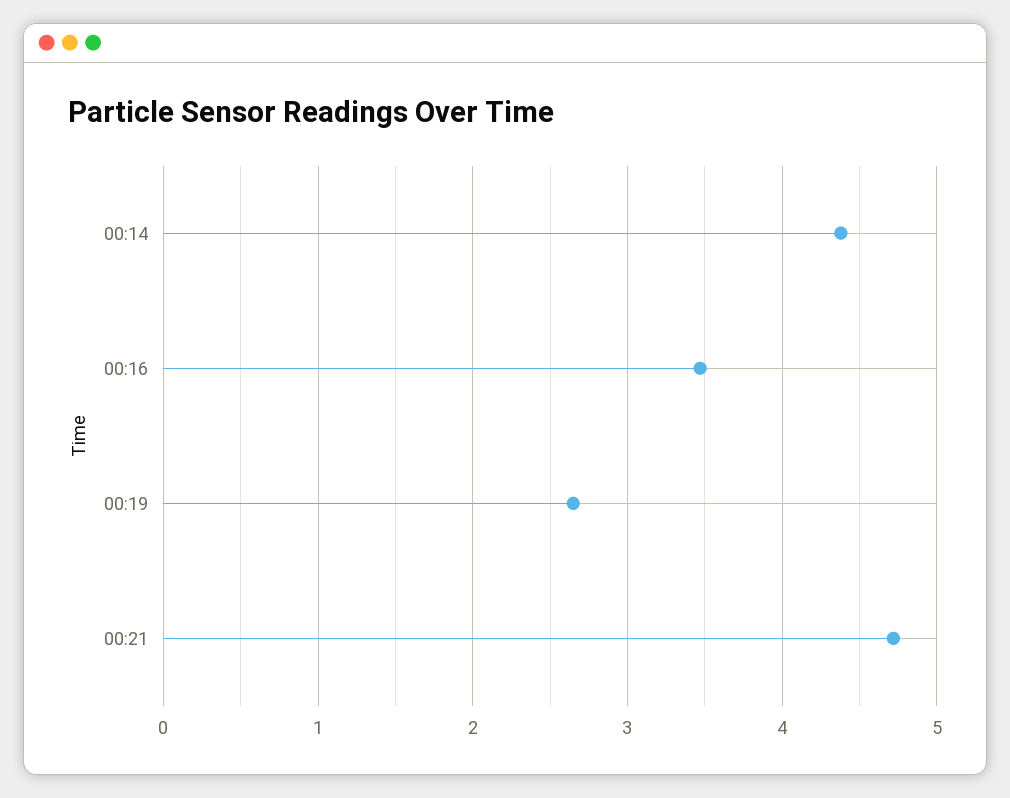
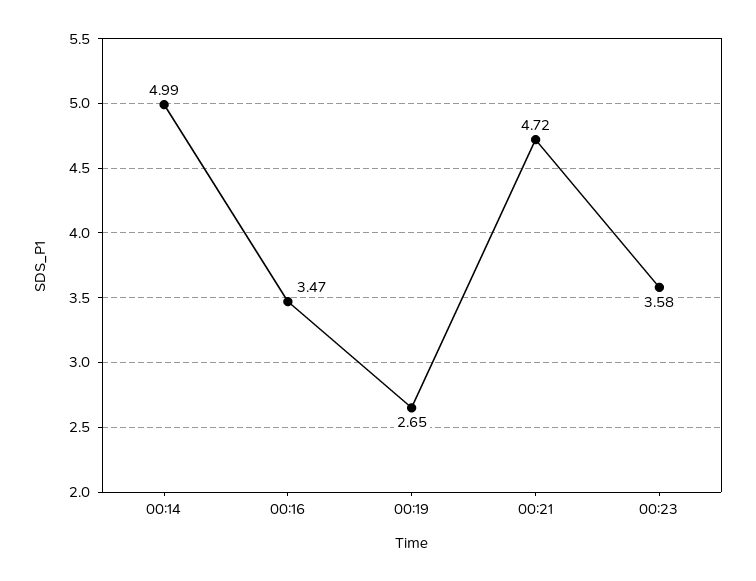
00:14: 4.4 -> 4.99
00:23: none -> 3.58

